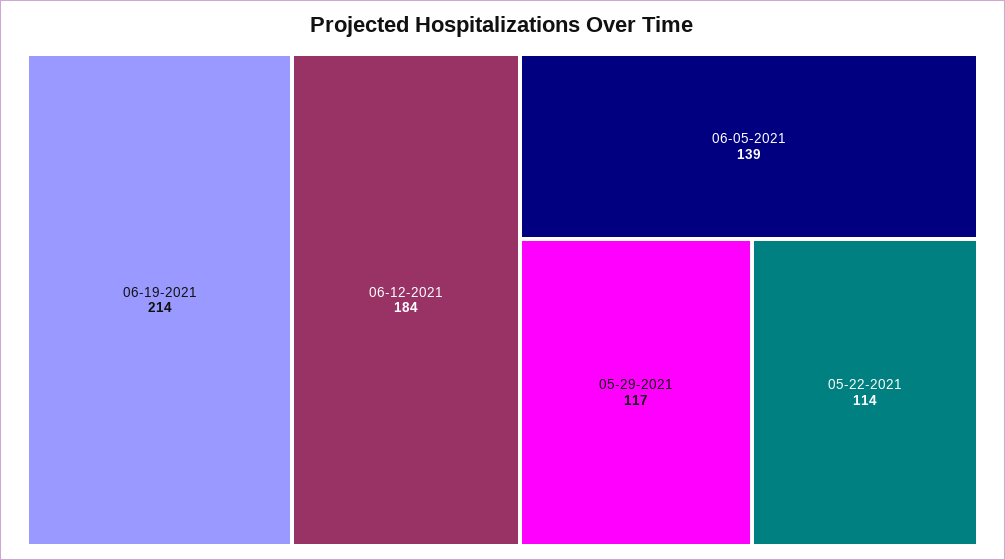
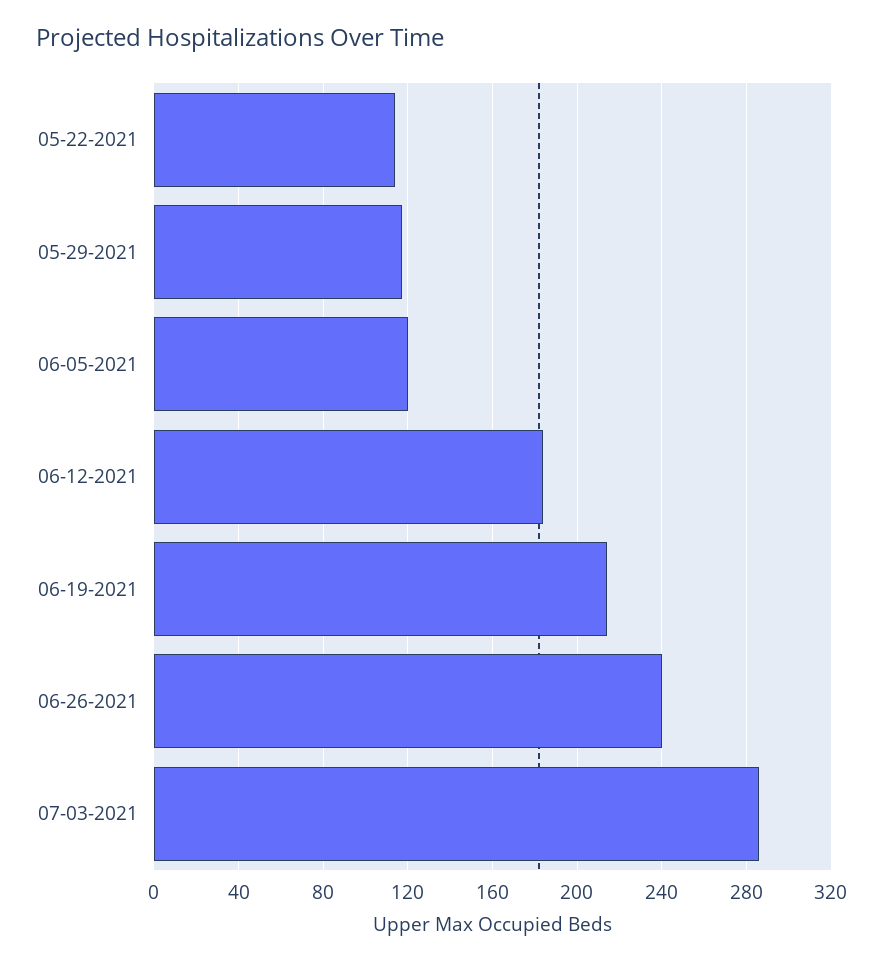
06-05-2021: 139 -> 120
06-26-2021: none -> 240
07-03-2021: none -> 285

